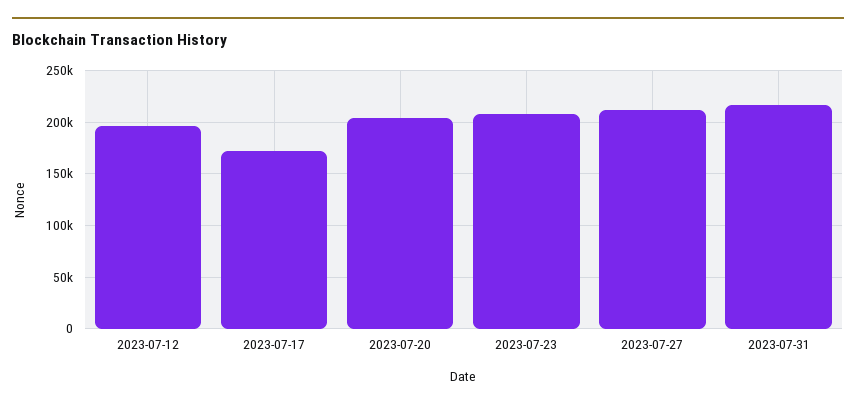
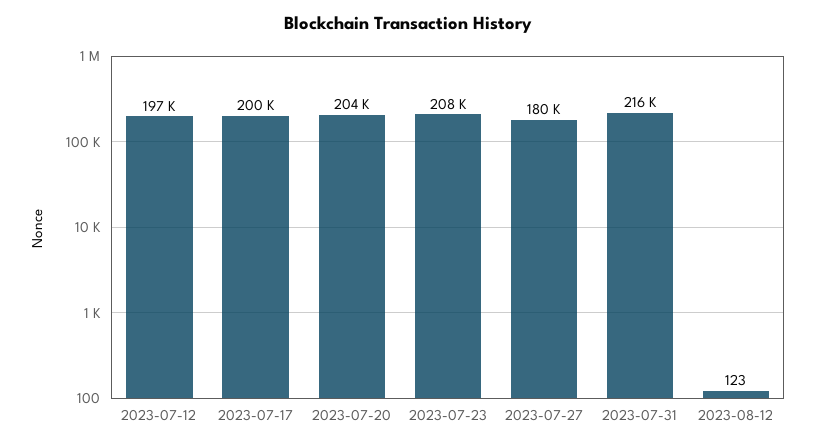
2023-07-17: 170000 -> 200000
2023-07-27: 210000 -> 180000
2023-08-12: none -> 123

